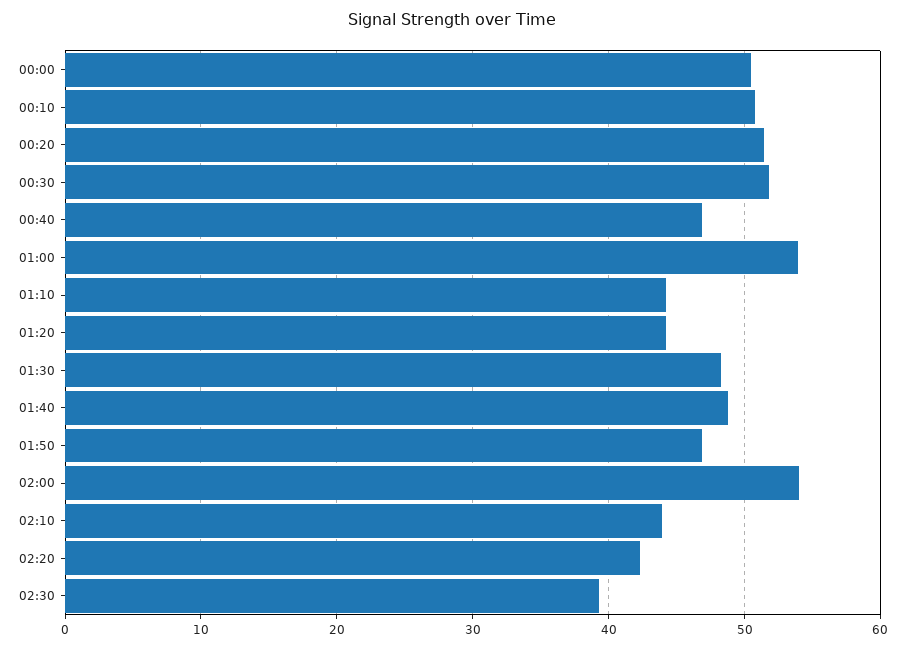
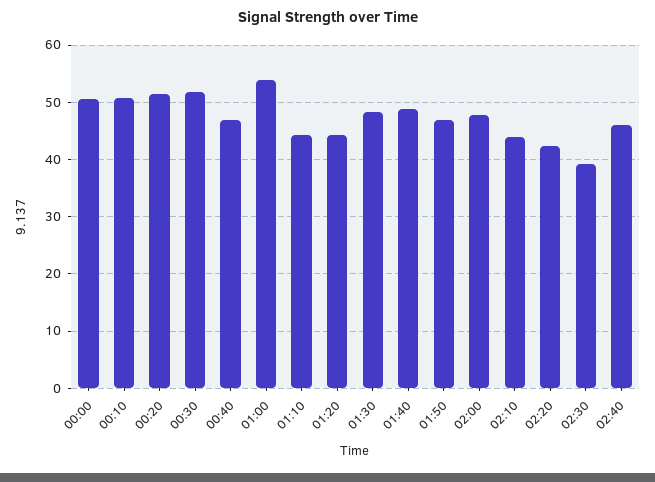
02:00: 54 -> 48
02:40: none -> 46

